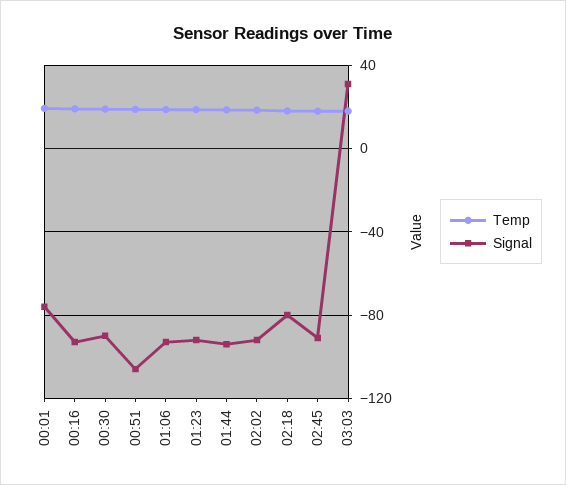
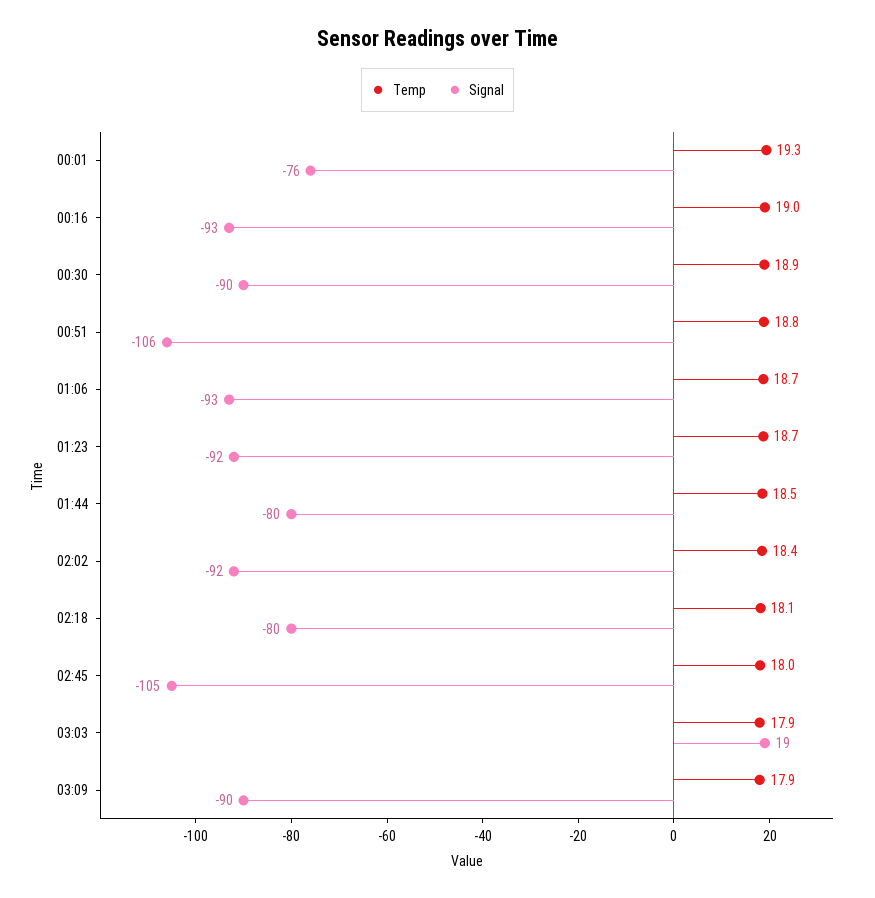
Signal, 01:44: -95 -> -80
Signal, 02:45: -90 -> -105
Signal, 03:03: 30 -> 19
Temp, 03:09: none -> 17.9
Signal, 03:09: none -> -90

